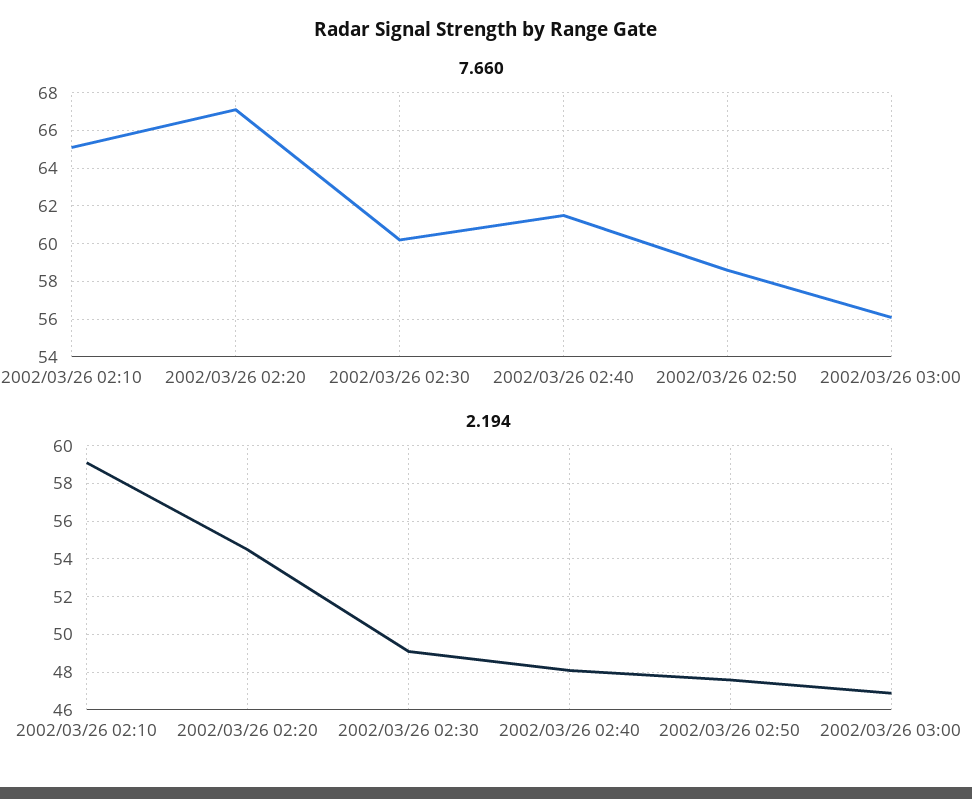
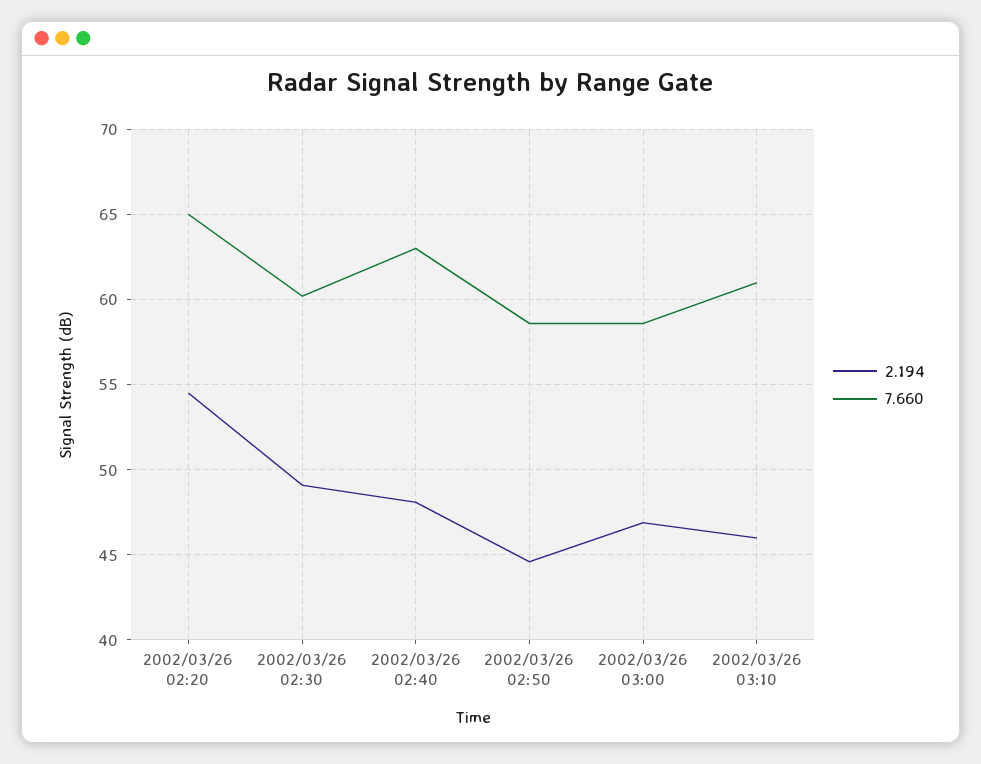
7.660, 2002/03/26 02:10: 65 -> none
7.660, 2002/03/26 02:20: 67 -> 65
7.660, 2002/03/26 02:40: 61.5 -> 63
7.660, 2002/03/26 03:00: 56 -> 58.5
2.194, 2002/03/26 02:10: 59 -> none
2.194, 2002/03/26 02:50: 47.5 -> 44.5
2.194, 2002/03/26 03:10: none -> 46
7.660, 2002/03/26 03:10: none -> 61

